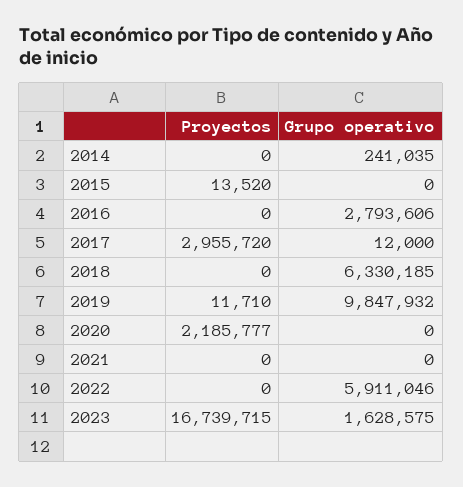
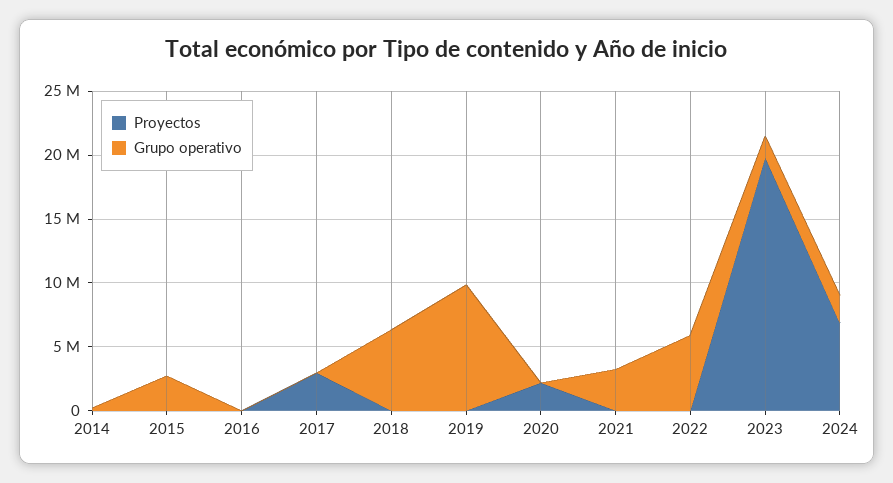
Grupo operativo, 2015: 0 -> 3000000
Grupo operativo, 2016: 2793606 -> 0
Grupo operativo, 2021: 0 -> 3000000
Proyectos, 2023: 16739715 -> 20000000
Proyectos, 2024: none -> 7000000
Grupo operativo, 2024: none -> 2000000

